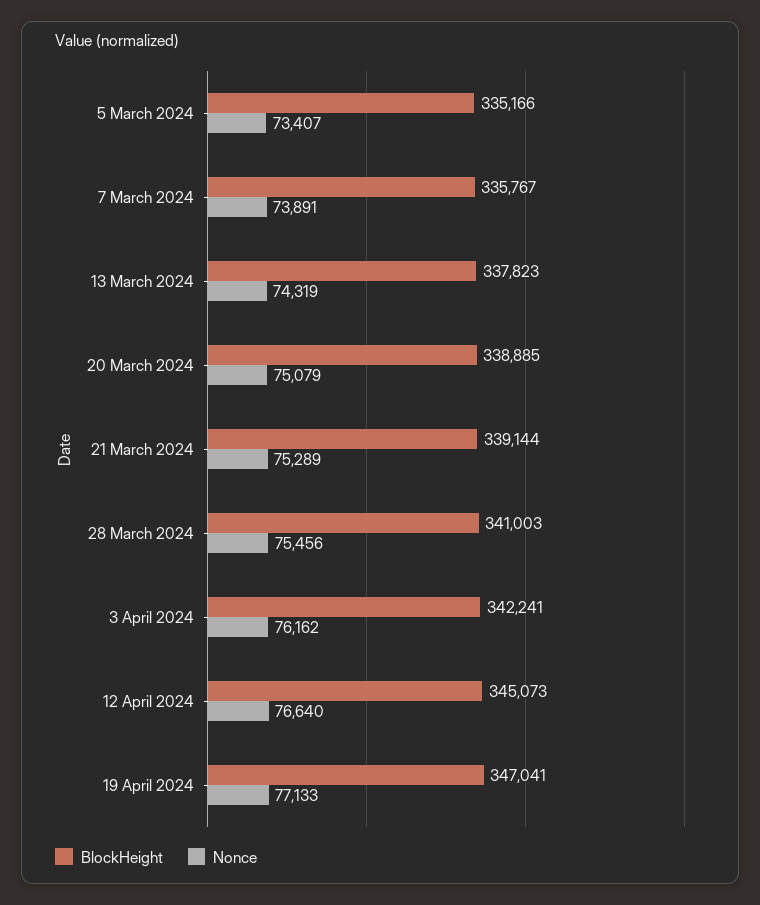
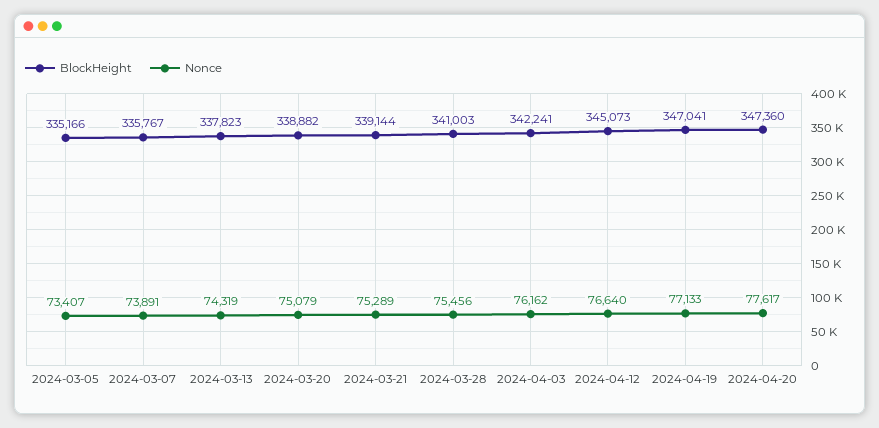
BlockHeight, 20 March 2024: 338885 -> 338882
BlockHeight, 2024-04-20: none -> 347360
Nonce, 2024-04-20: none -> 77617

